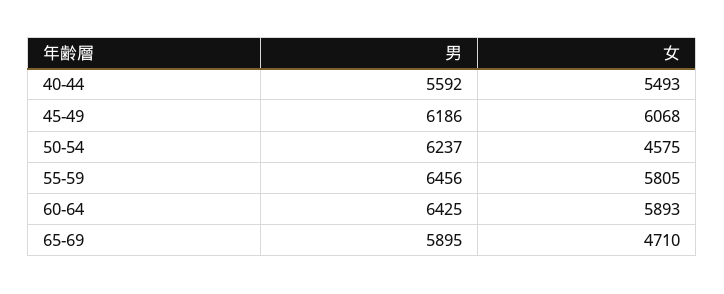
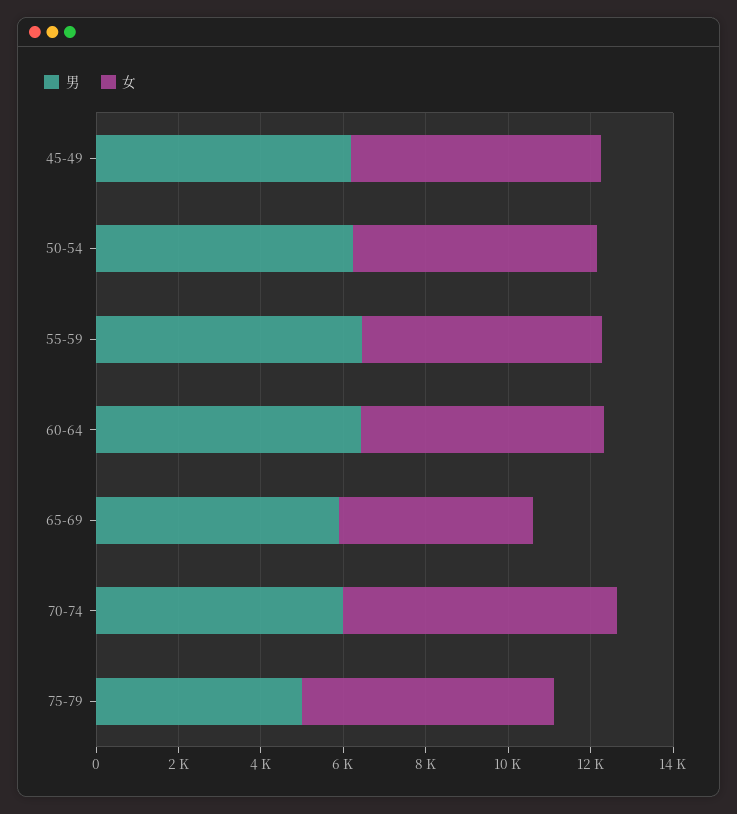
男, 40-44: 5592 -> none
女, 40-44: 5493 -> none
女, 50-54: 4575 -> 6000
男, 70-74: none -> 6000
女, 70-74: none -> 6500
男, 75-79: none -> 5000
女, 75-79: none -> 6000

